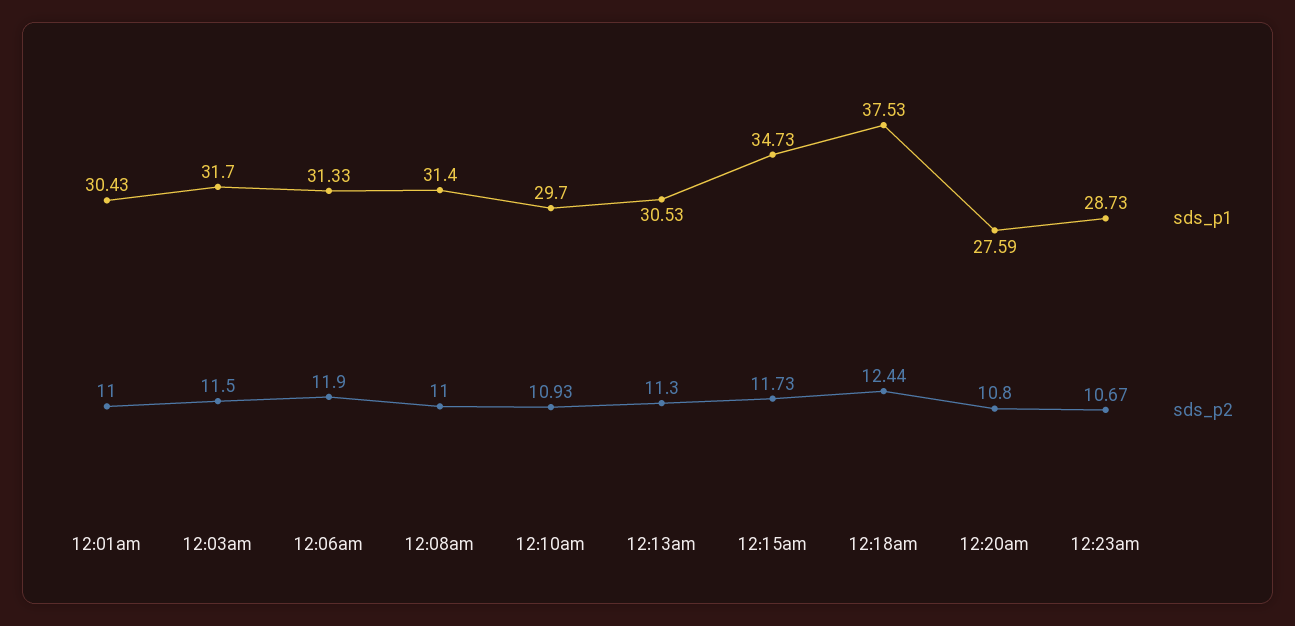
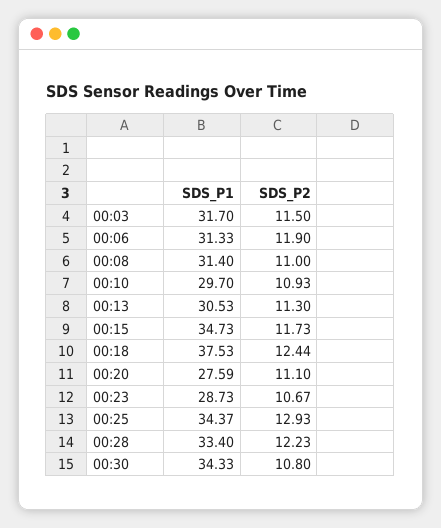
sds_p1, 12:01am: 30.43 -> none
sds_p2, 12:01am: 11 -> none
sds_p2, 12:20am: 10.8 -> 11.1
sds_p1, 00:25: none -> 34.37
sds_p2, 00:25: none -> 12.93
sds_p1, 00:28: none -> 33.4
sds_p2, 00:28: none -> 12.23
sds_p1, 00:30: none -> 34.33
sds_p2, 00:30: none -> 10.8

